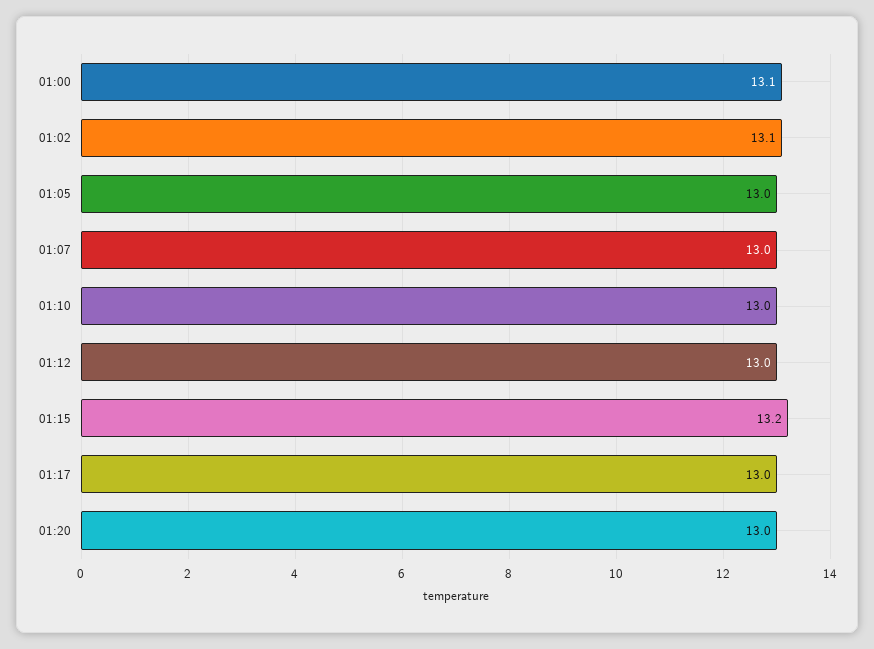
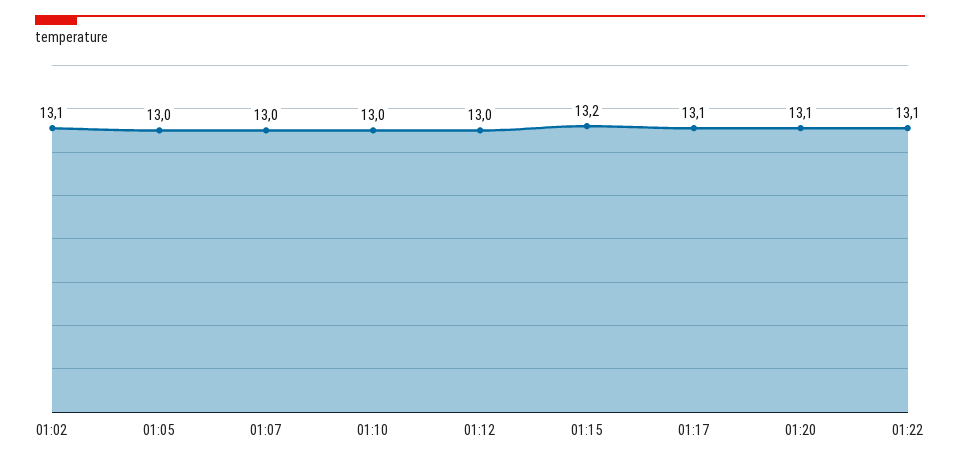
01:00: 13.1 -> none
01:17: 13 -> 13.1
01:20: 13 -> 13.1
01:22: none -> 13.1

